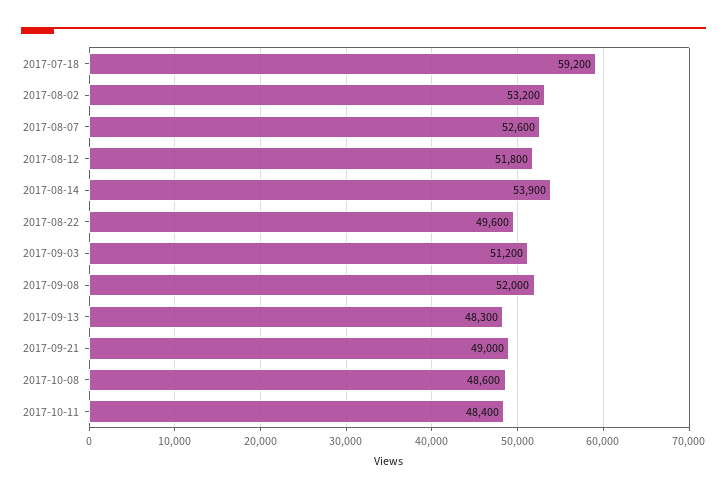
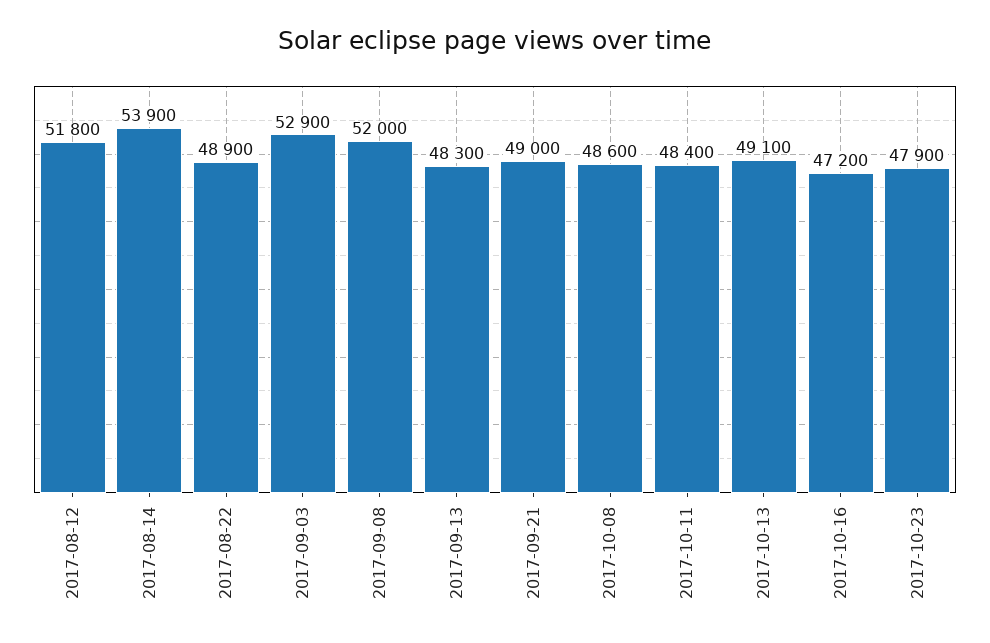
2017-07-18: 59200 -> none
2017-08-02: 53200 -> none
2017-08-07: 52600 -> none
2017-08-22: 49600 -> 48900
2017-09-03: 51200 -> 52900
2017-10-13: none -> 49100
2017-10-16: none -> 47200
2017-10-23: none -> 47900

